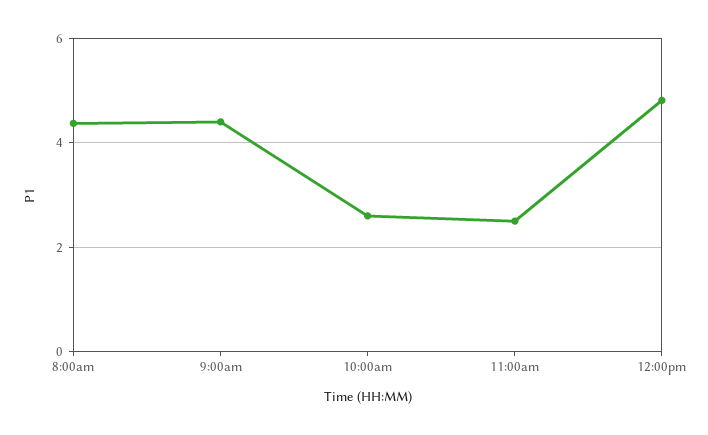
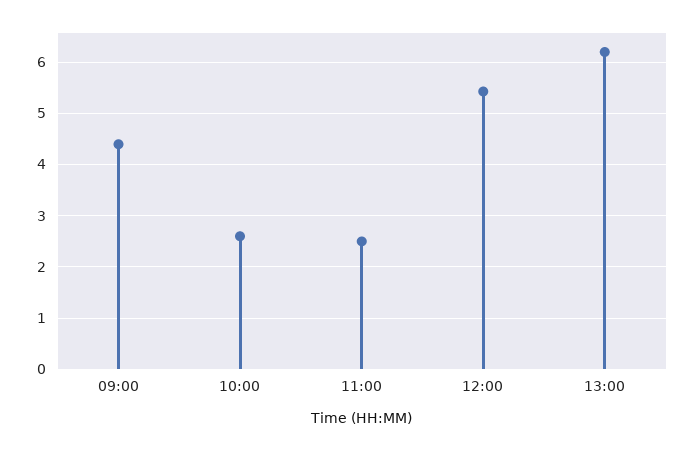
8:00am: 4.4 -> none
12:00pm: 4.8 -> 5.4
13:00: none -> 6.2

